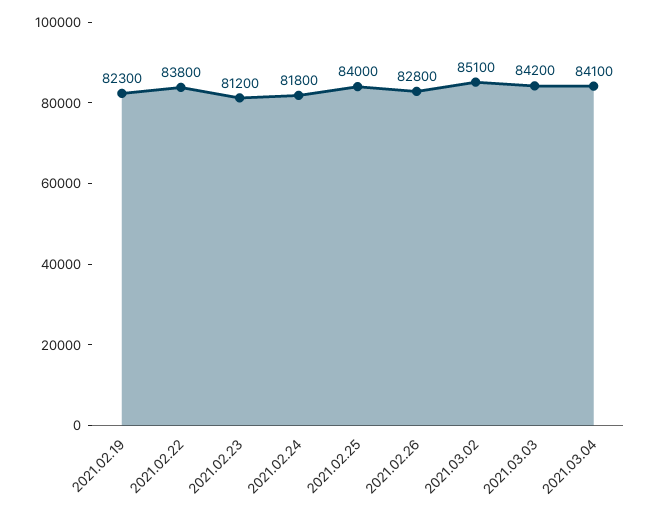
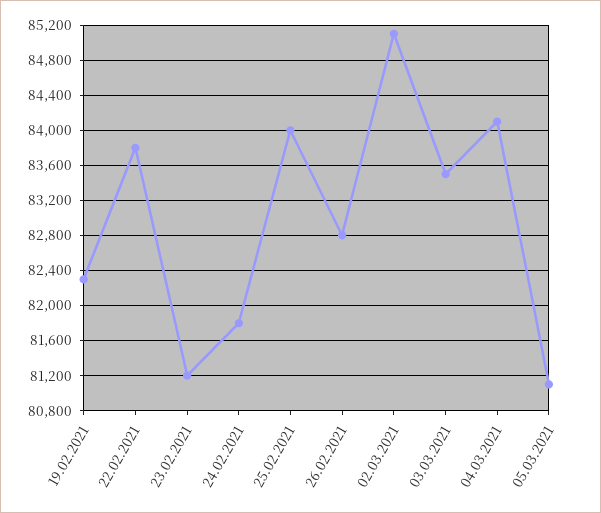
2021.03.03: 84200 -> 83500
05.03.2021: none -> 81100

